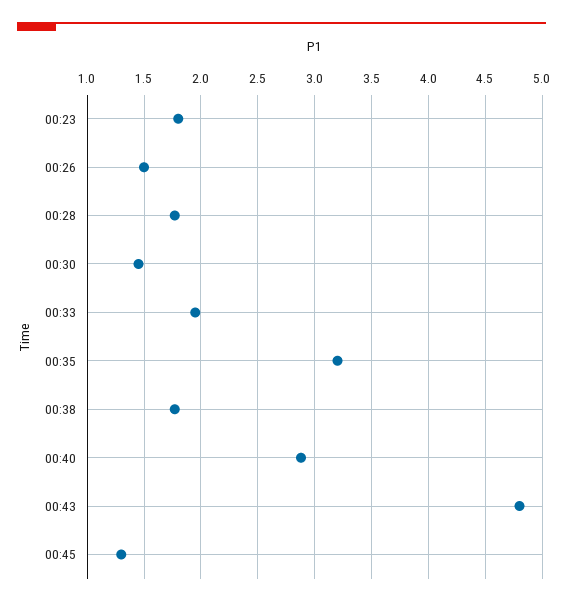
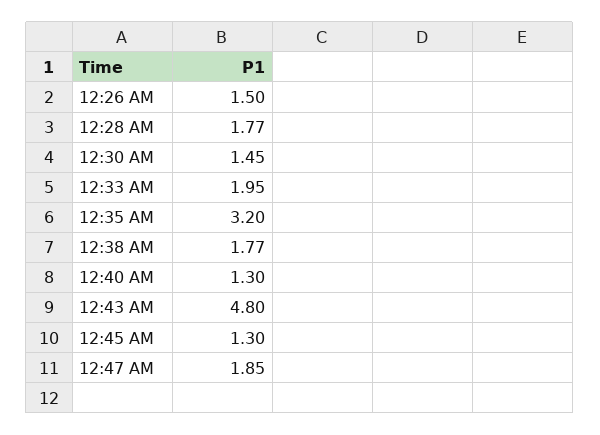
00:23: 1.8 -> none
00:40: 2.9 -> 1.3
12:47 AM: none -> 1.85

